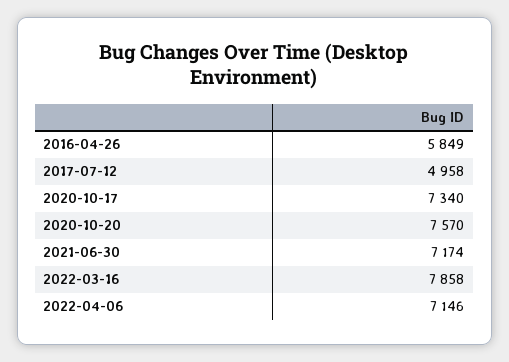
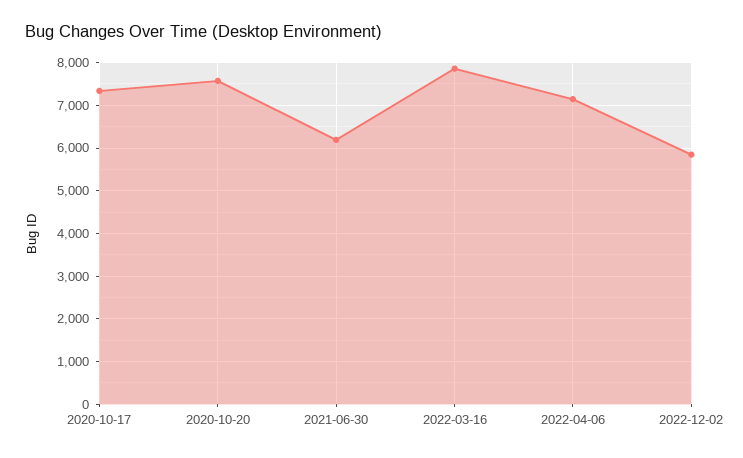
2016-04-26: 5849 -> none
2017-07-12: 4958 -> none
2021-06-30: 7174 -> 6200
2022-12-02: none -> 5800

